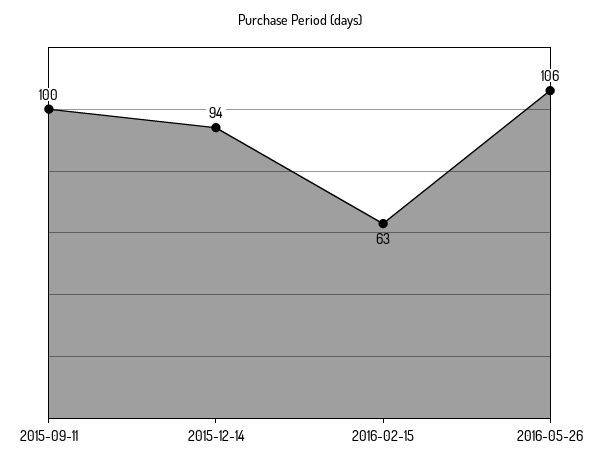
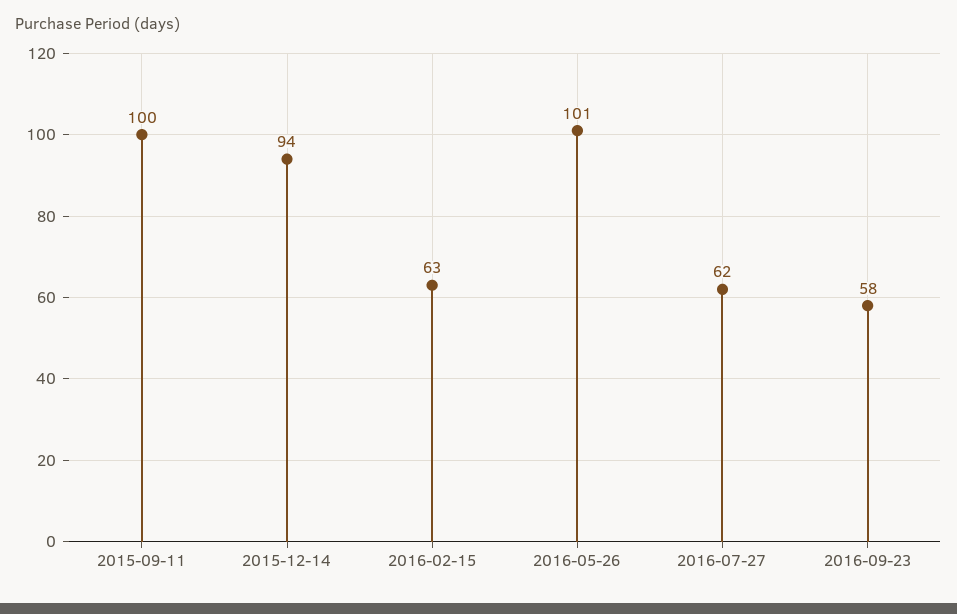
2016-05-26: 106 -> 101
2016-07-27: none -> 62
2016-09-23: none -> 58

